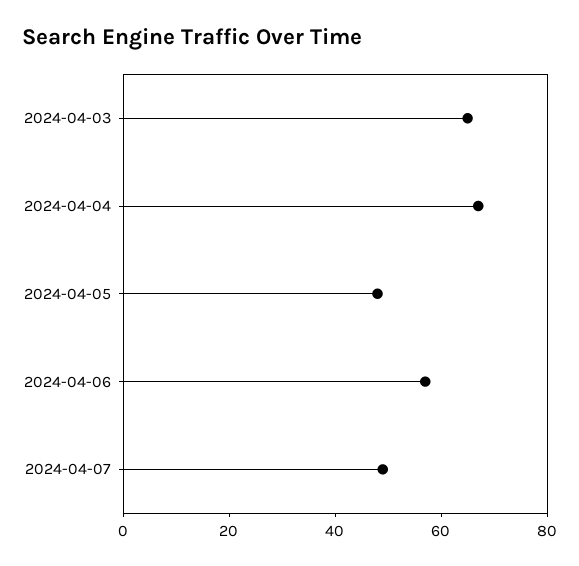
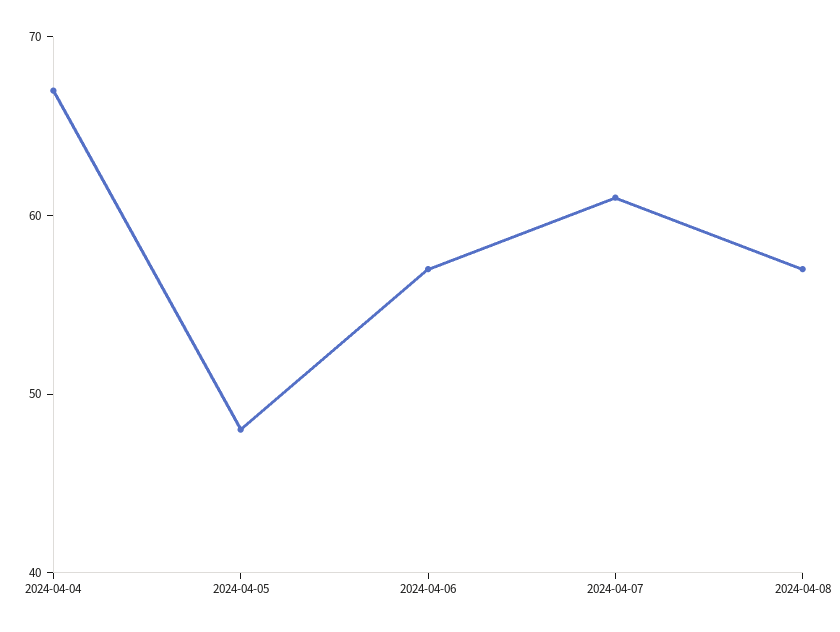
2024-04-03: 65 -> none
2024-04-07: 50 -> 61
2024-04-08: none -> 57

